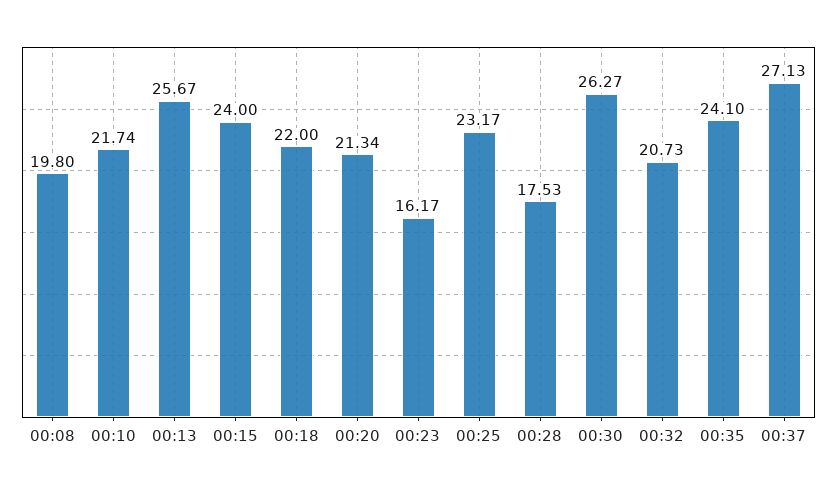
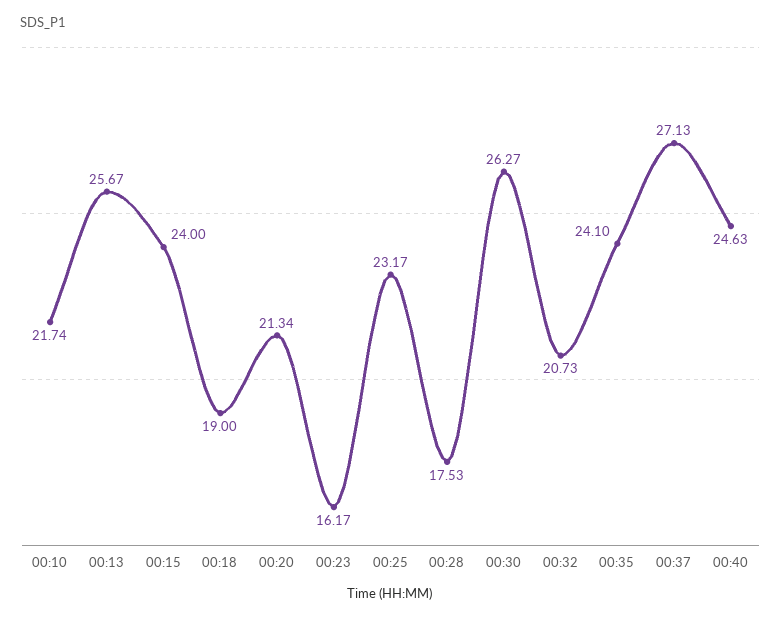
00:08: 19.8 -> none
00:18: 22 -> 19
00:40: none -> 24.63

